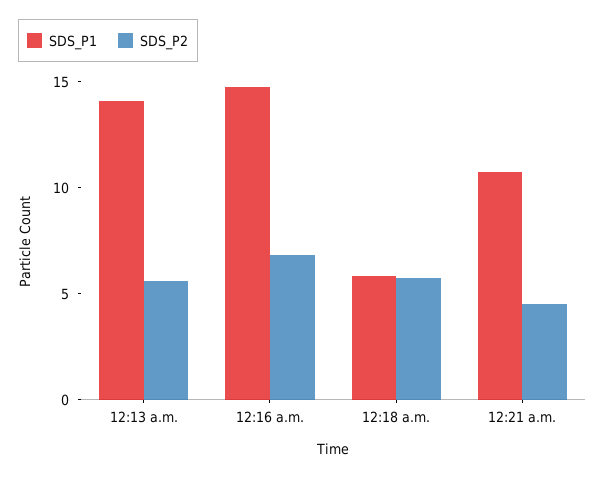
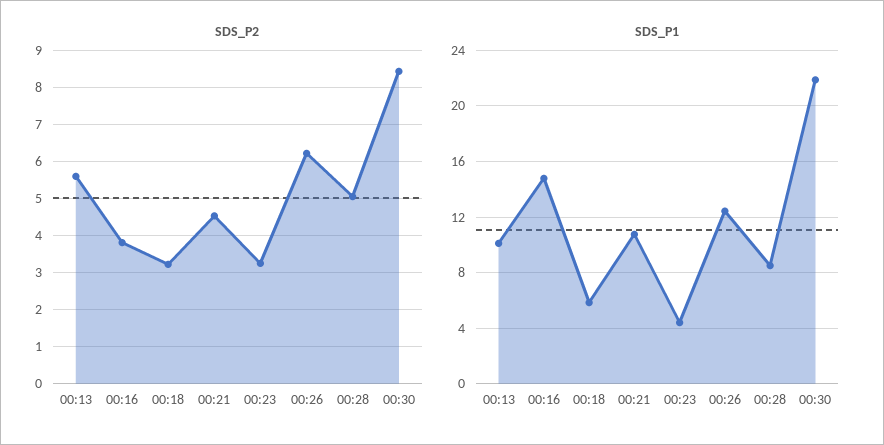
SDS_P1, 12:13 a.m.: 14 -> 10
SDS_P2, 12:16 a.m.: 7 -> 3.8
SDS_P2, 12:18 a.m.: 6 -> 3.2
SDS_P2, 00:23: none -> 3.2
SDS_P2, 00:26: none -> 6.2
SDS_P2, 00:28: none -> 5
SDS_P2, 00:30: none -> 8.4
SDS_P1, 00:23: none -> 4.5
SDS_P1, 00:26: none -> 12.5
SDS_P1, 00:28: none -> 8.5
SDS_P1, 00:30: none -> 22

